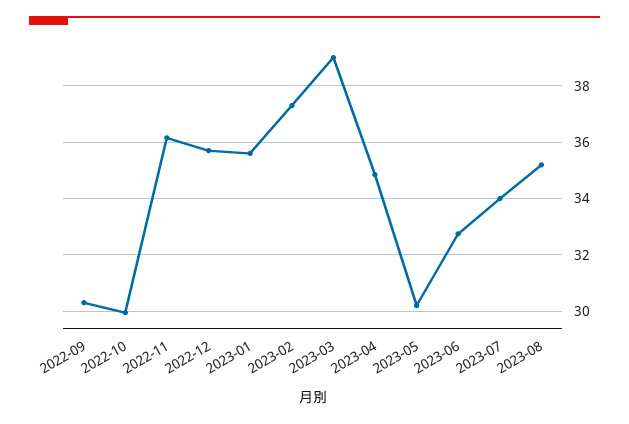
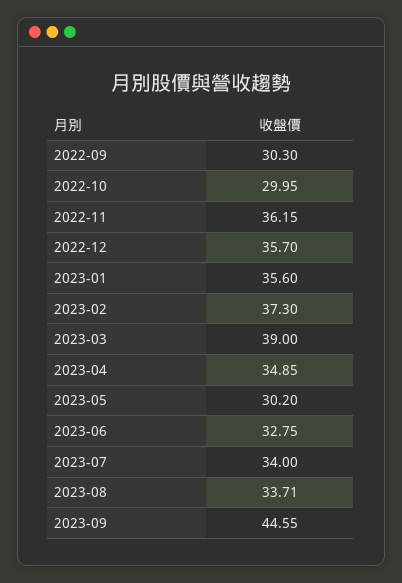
2023-08: 35.25 -> 33.71
2023-09: none -> 44.55

